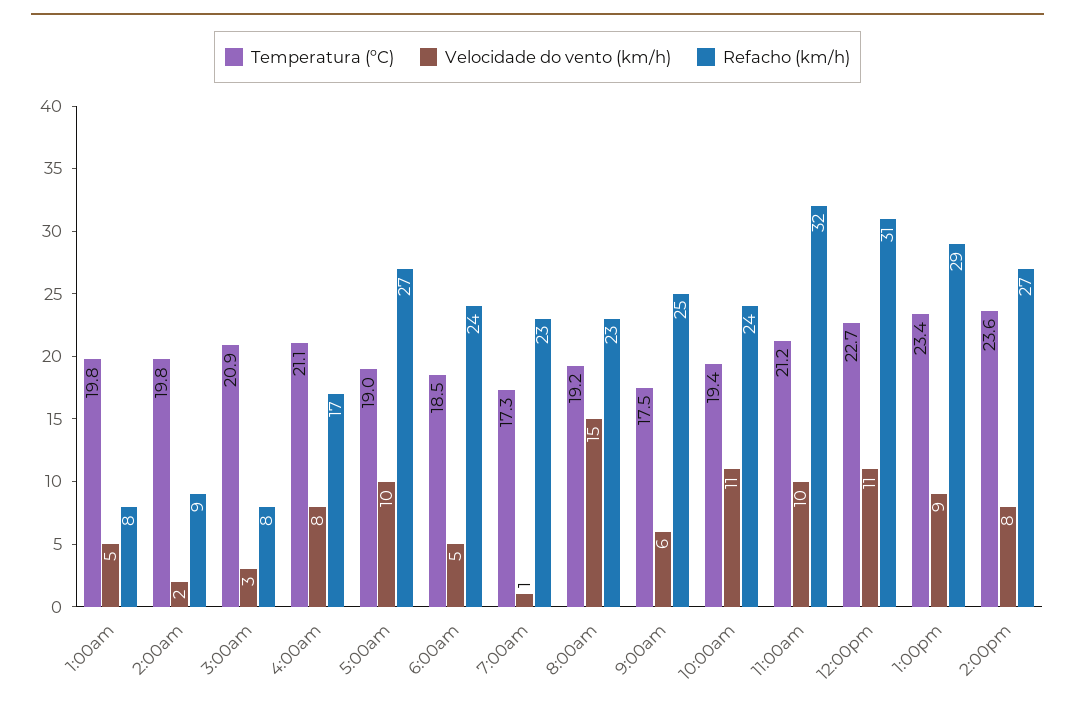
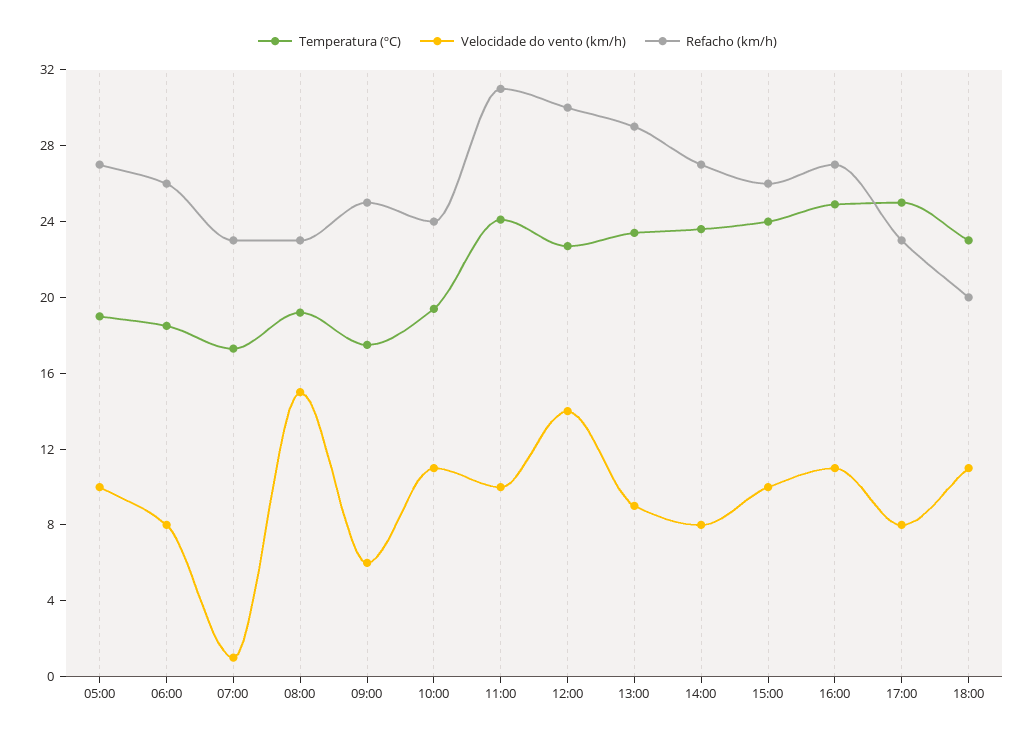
Temperatura (ºC), 1:00am: 19.8 -> none
Velocidade do vento (km/h), 1:00am: 5 -> none
Refacho (km/h), 1:00am: 8 -> none
Temperatura (ºC), 2:00am: 19.8 -> none
Velocidade do vento (km/h), 2:00am: 2 -> none
Refacho (km/h), 2:00am: 9 -> none
Temperatura (ºC), 3:00am: 20.9 -> none
Velocidade do vento (km/h), 3:00am: 3 -> none
Refacho (km/h), 3:00am: 8 -> none
Temperatura (ºC), 4:00am: 21.1 -> none
Velocidade do vento (km/h), 4:00am: 8 -> none
Refacho (km/h), 4:00am: 17 -> none
Velocidade do vento (km/h), 6:00am: 5 -> 8
Refacho (km/h), 6:00am: 24 -> 26
Temperatura (ºC), 11:00am: 21.2 -> 24
Refacho (km/h), 11:00am: 32 -> 31
Velocidade do vento (km/h), 12:00pm: 11 -> 14
Refacho (km/h), 12:00pm: 31 -> 30
Temperatura (ºC), 15:00: none -> 24
Velocidade do vento (km/h), 15:00: none -> 10
Refacho (km/h), 15:00: none -> 26
Temperatura (ºC), 16:00: none -> 25
Velocidade do vento (km/h), 16:00: none -> 11
Refacho (km/h), 16:00: none -> 27
Temperatura (ºC), 17:00: none -> 25
Velocidade do vento (km/h), 17:00: none -> 8
Refacho (km/h), 17:00: none -> 23
Temperatura (ºC), 18:00: none -> 23
Velocidade do vento (km/h), 18:00: none -> 11
Refacho (km/h), 18:00: none -> 20

